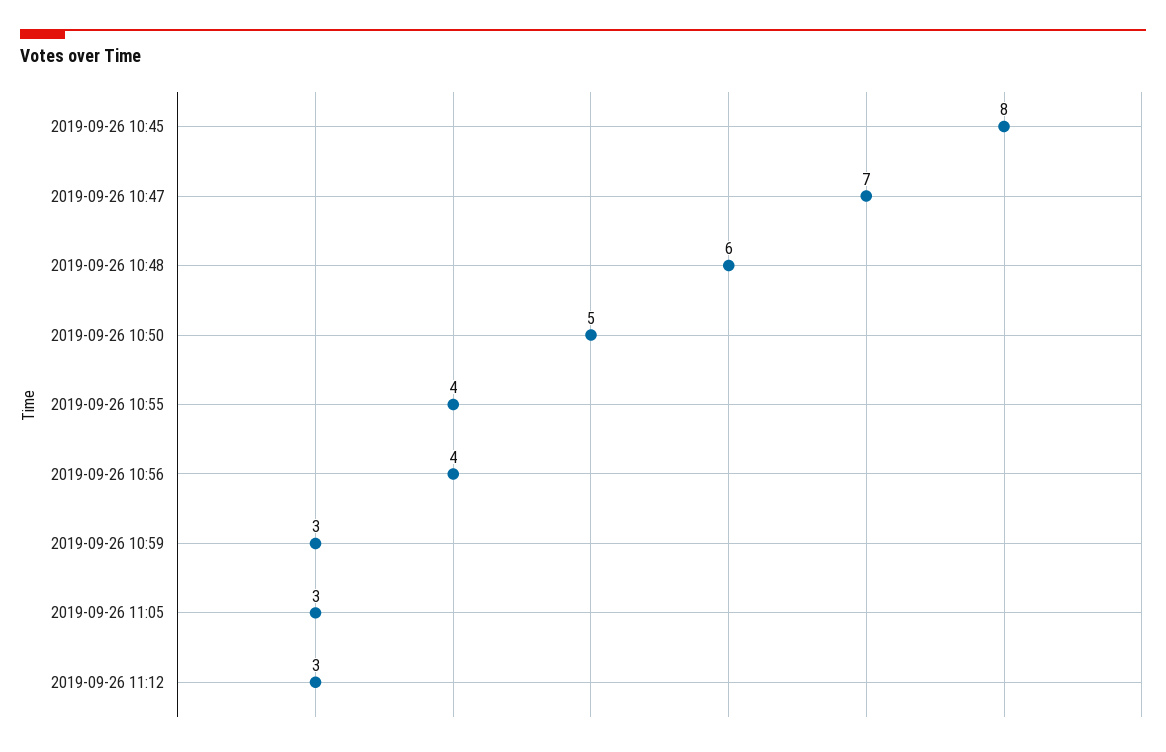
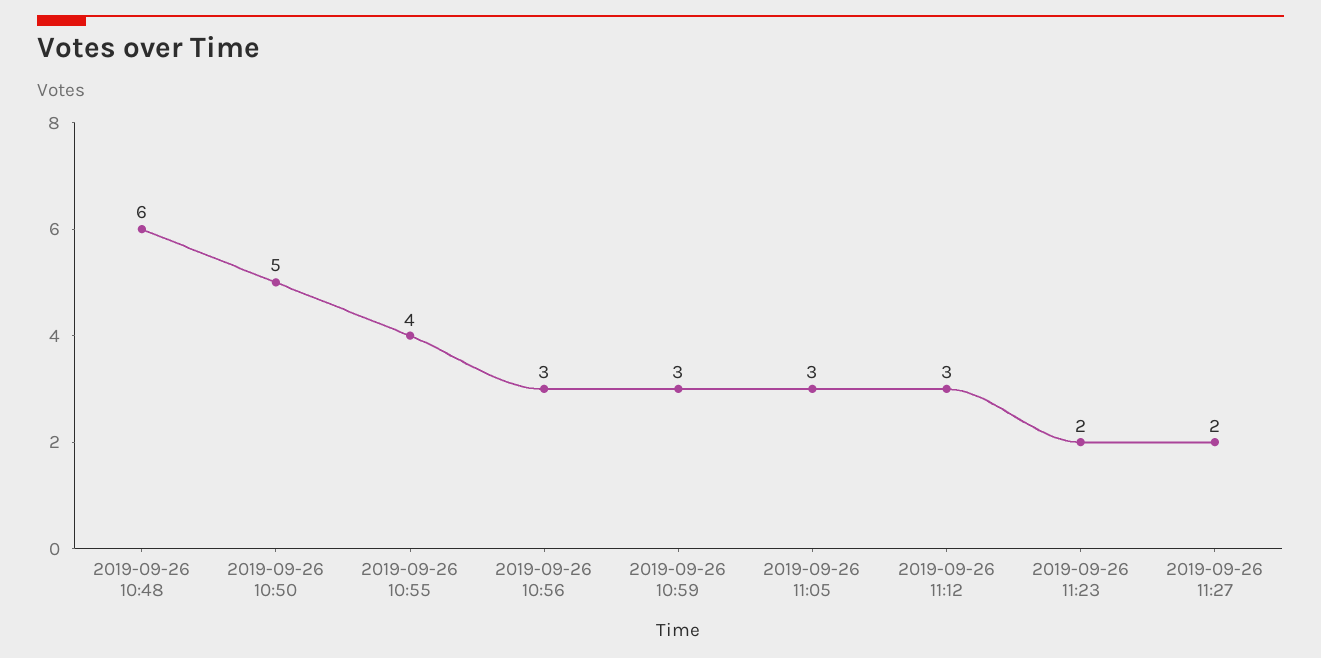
2019-09-26 10:45: 8 -> none
2019-09-26 10:47: 7 -> none
2019-09-26 10:56: 4 -> 3
2019-09-26 11:23: none -> 2
2019-09-26 11:27: none -> 2

